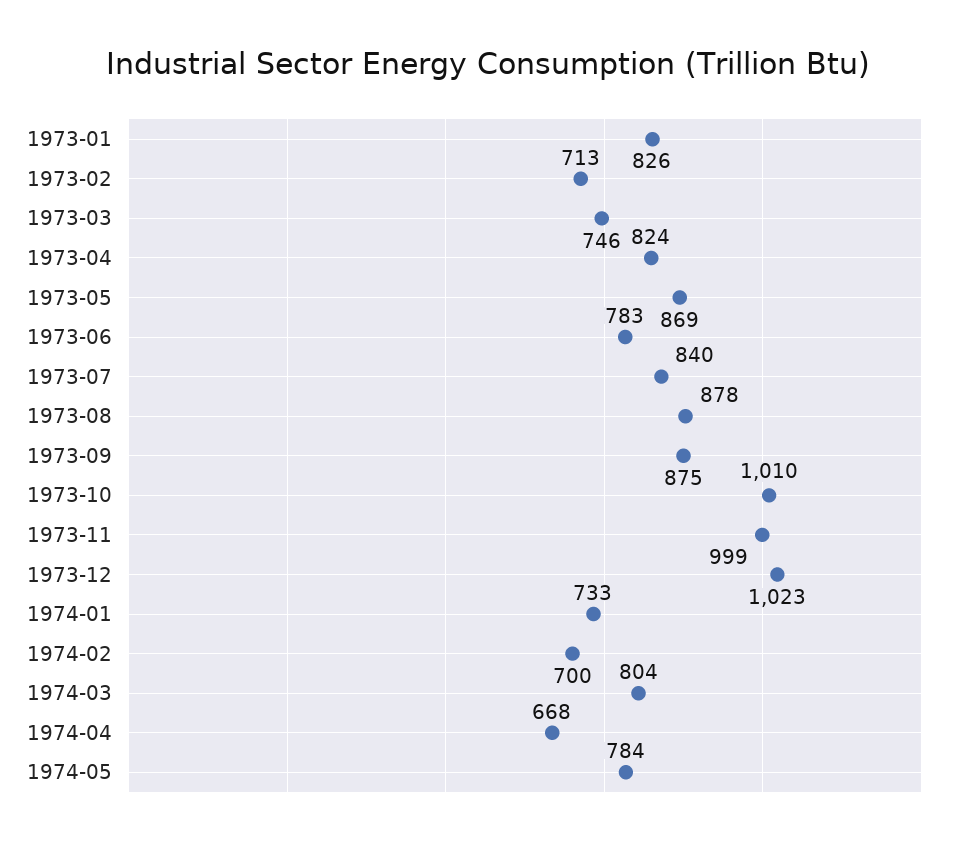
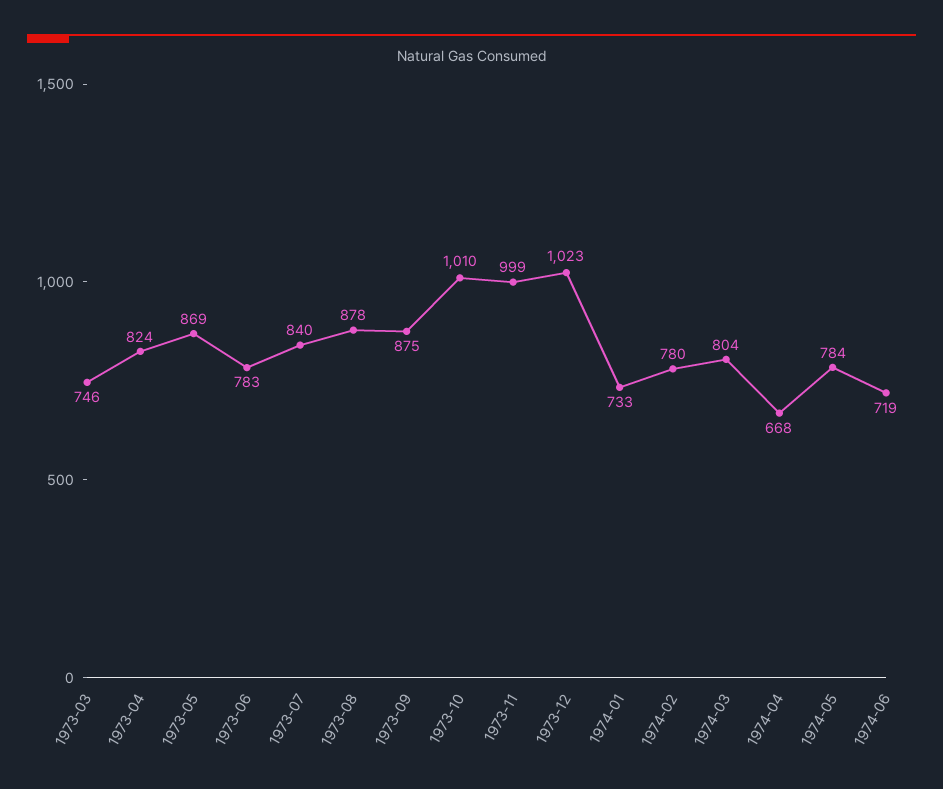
1973-01: 826 -> none
1973-02: 713 -> none
1974-02: 700 -> 780
1974-06: none -> 719

